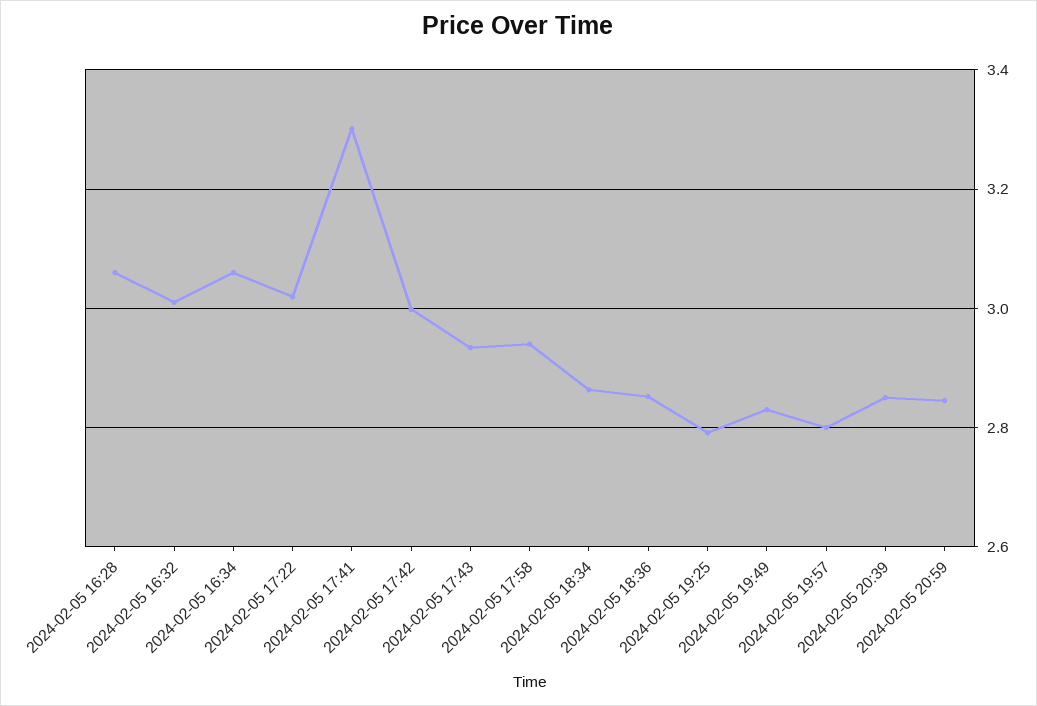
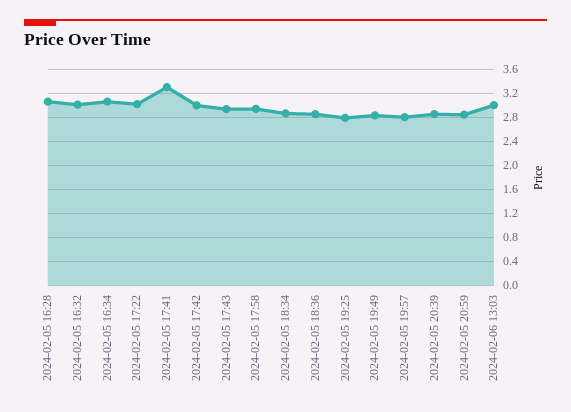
2024-02-06 13:03: none -> 3

